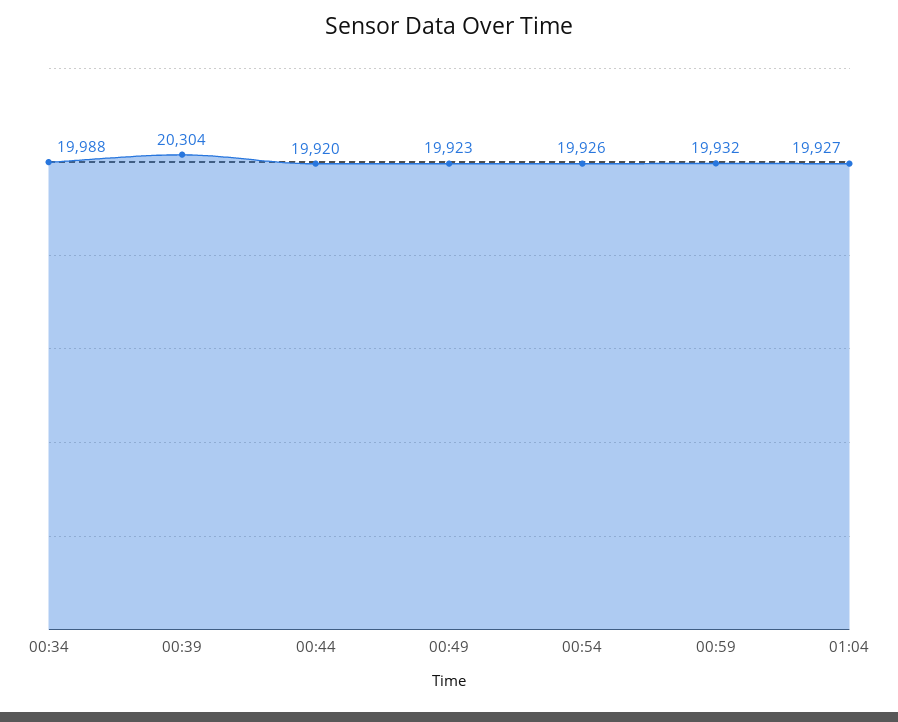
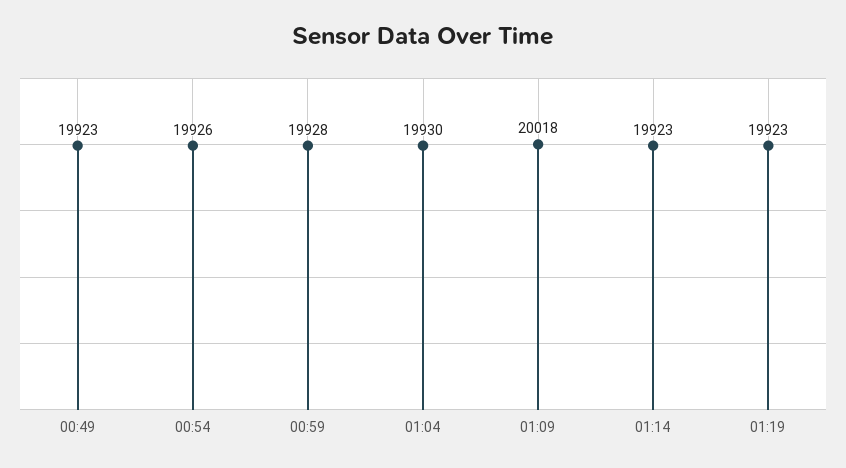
00:34: 19988 -> none
00:39: 20304 -> none
00:44: 19920 -> none
00:59: 19932 -> 19928
01:04: 19927 -> 19930
01:09: none -> 20018
01:14: none -> 19923
01:19: none -> 19923

